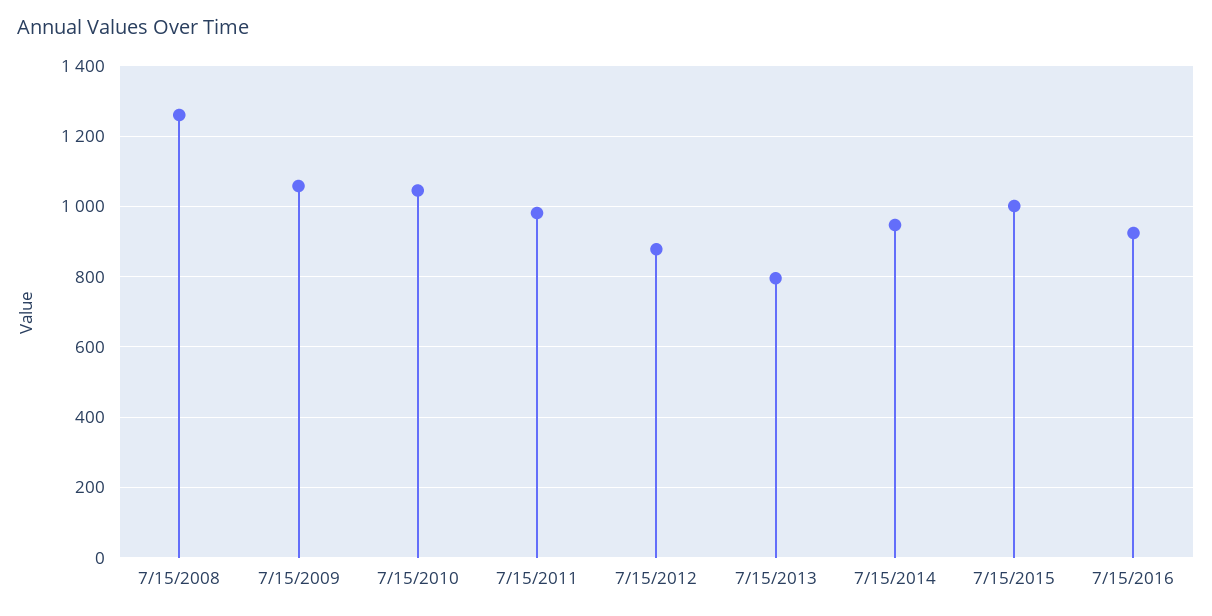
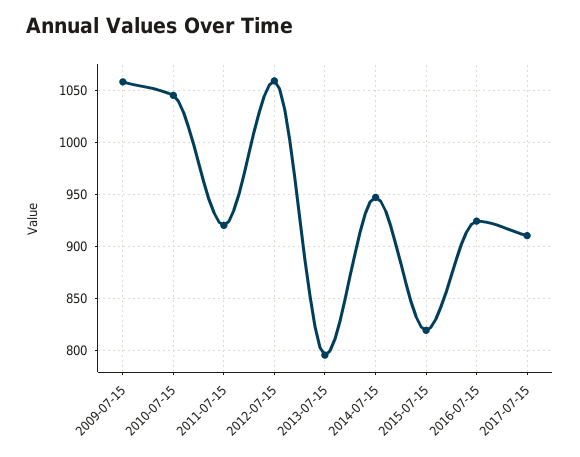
7/15/2008: 1260 -> none
7/15/2011: 980 -> 920
7/15/2012: 880 -> 1060
7/15/2015: 1000 -> 820
2017-07-15: none -> 910

